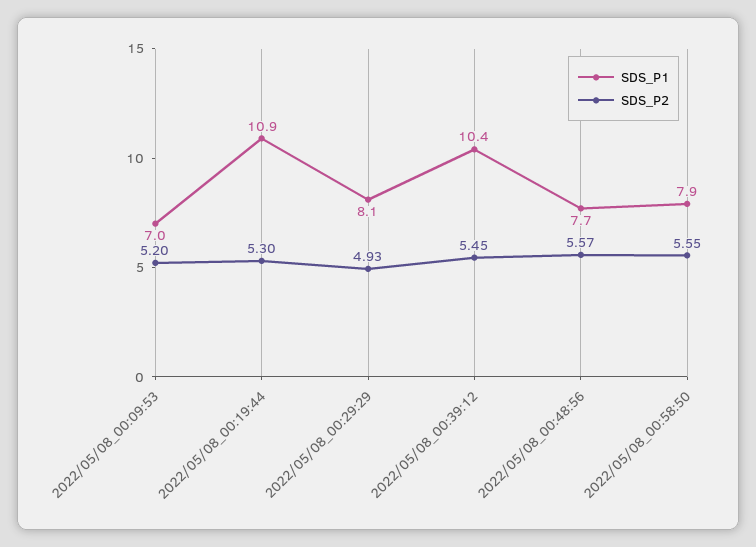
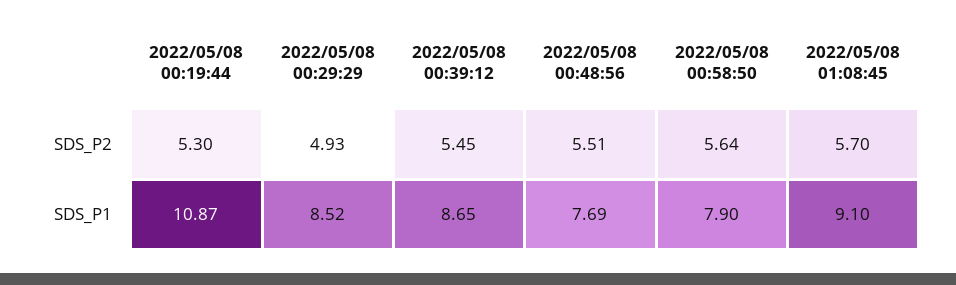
SDS_P1, 2022/05/08_00:09:53: 7 -> none
SDS_P2, 2022/05/08_00:09:53: 5.2 -> none
SDS_P1, 2022/05/08_00:29:29: 8.1 -> 8.52
SDS_P1, 2022/05/08_00:39:12: 10.4 -> 8.65
SDS_P2, 2022/05/08_00:48:56: 5.57 -> 5.51
SDS_P2, 2022/05/08_00:58:50: 5.55 -> 5.64
SDS_P2, 2022/05/08 01:08:45: none -> 5.7
SDS_P1, 2022/05/08 01:08:45: none -> 9.1

